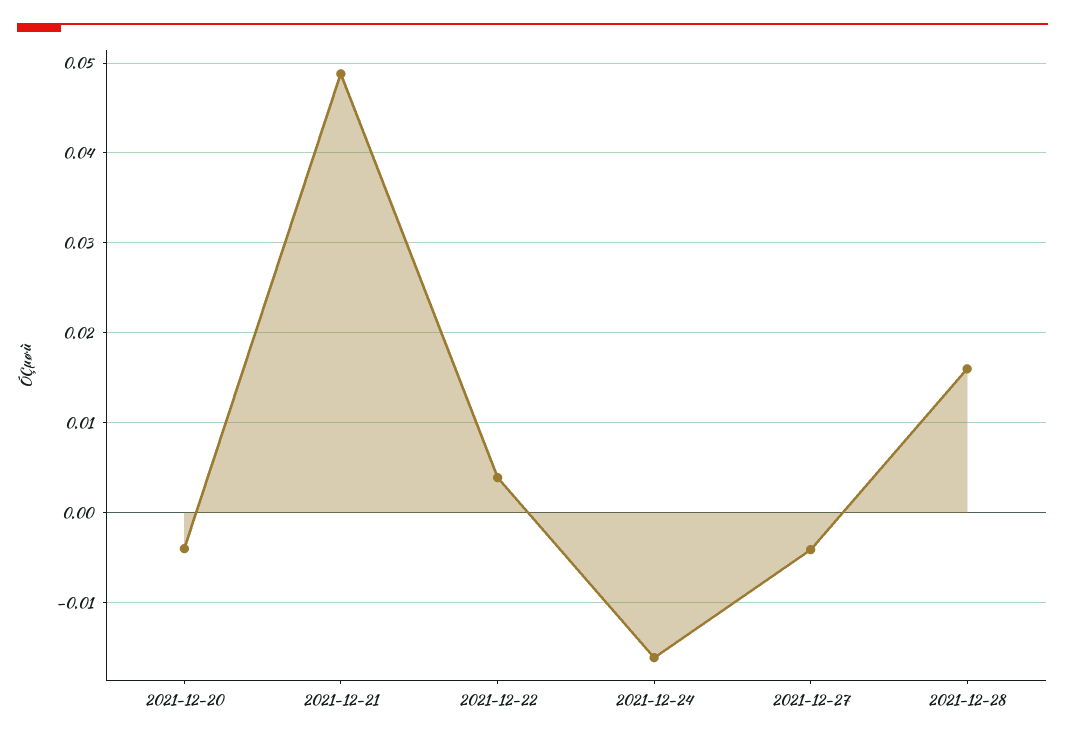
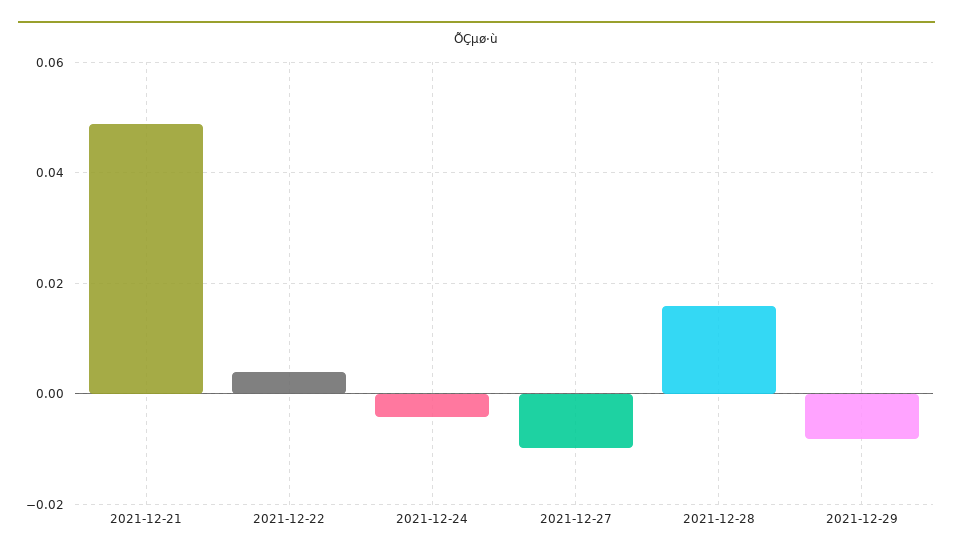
2021-12-20: -0.004 -> none
2021-12-24: -0.016 -> -0.004
2021-12-27: -0.004 -> -0.01
2021-12-29: none -> -0.008

